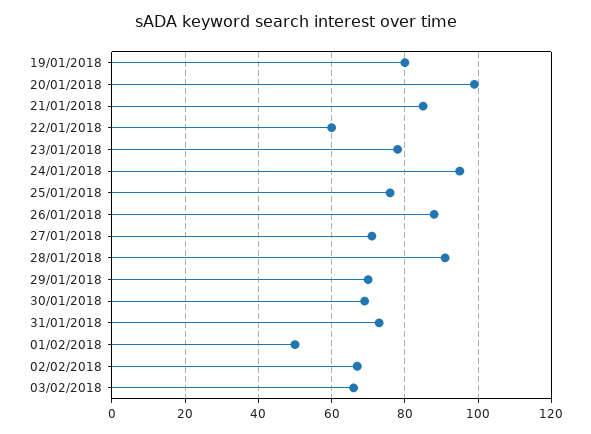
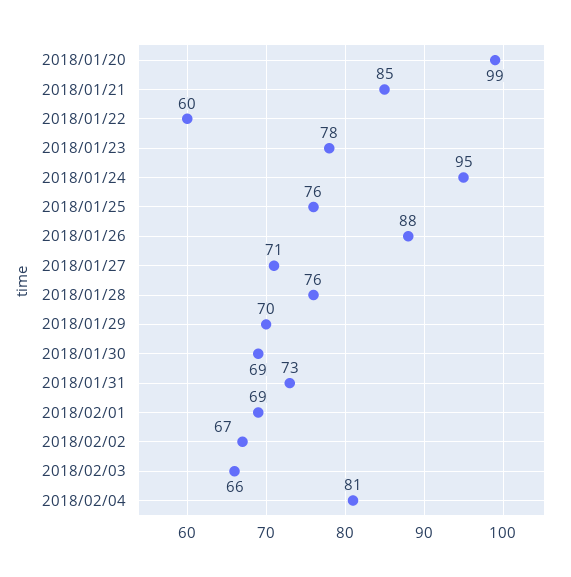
19/01/2018: 80 -> none
28/01/2018: 90 -> 76
01/02/2018: 50 -> 69
2018/02/04: none -> 81

